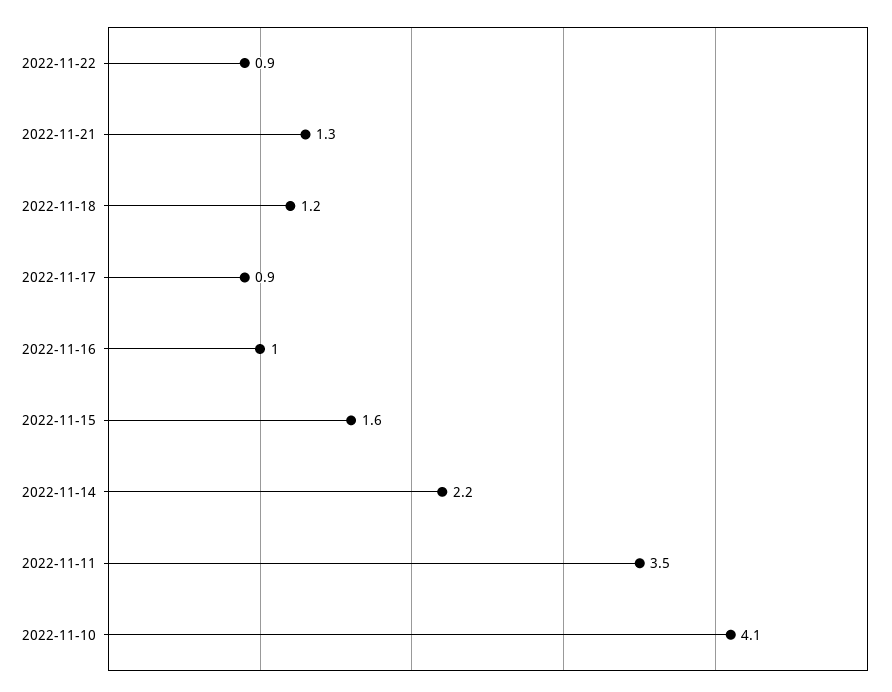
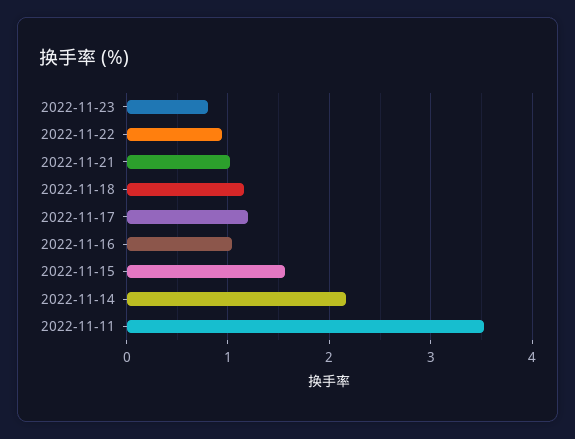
2022-11-21: 1.3 -> 1
2022-11-17: 0.9 -> 1.2
2022-11-10: 4.1 -> none
2022-11-23: none -> 0.8

